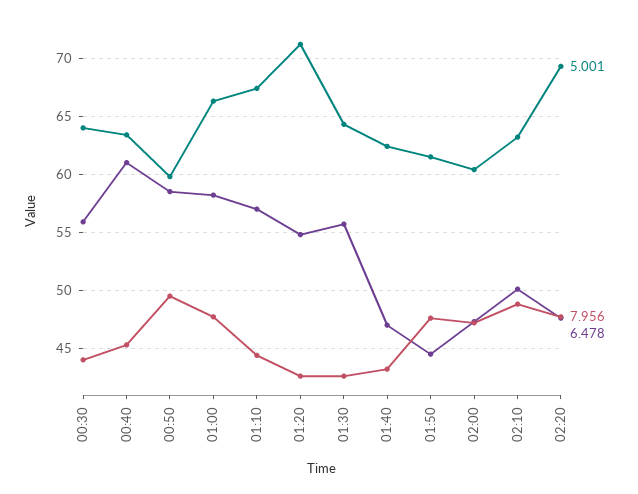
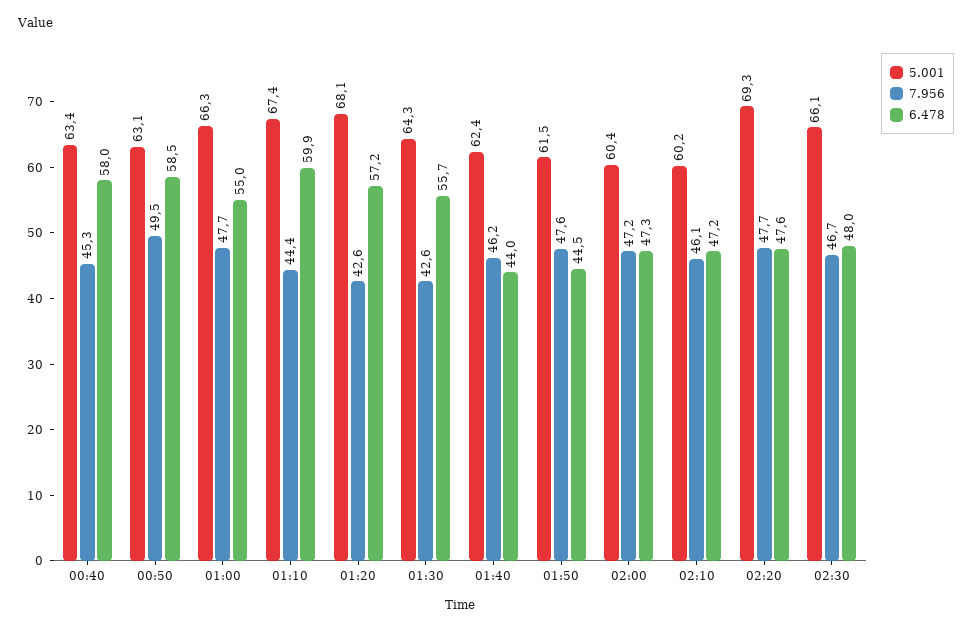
5.001, 00:30: 64 -> none
7.956, 00:30: 44 -> none
6.478, 00:30: 56 -> none
6.478, 00:40: 61 -> 58
5.001, 00:50: 60 -> 63.1
6.478, 01:00: 58 -> 55
6.478, 01:10: 57 -> 59.9
5.001, 01:20: 71 -> 68.1
6.478, 01:20: 55 -> 57.2
7.956, 01:40: 43 -> 46.2
6.478, 01:40: 47 -> 44
5.001, 02:10: 63 -> 60.2
7.956, 02:10: 49 -> 46.1
6.478, 02:10: 50 -> 47.2
5.001, 02:30: none -> 66.1
7.956, 02:30: none -> 46.7
6.478, 02:30: none -> 48

